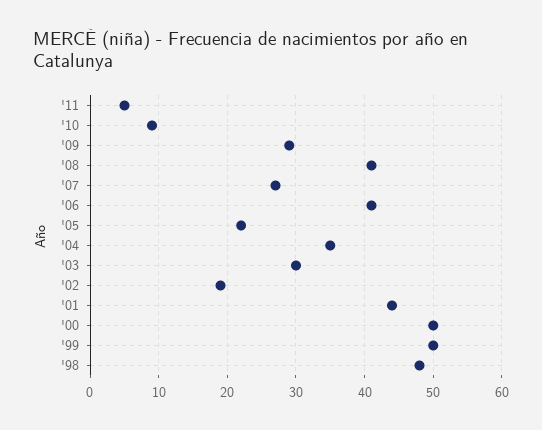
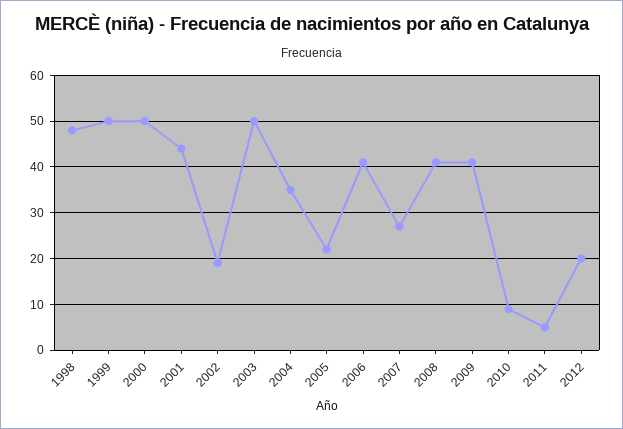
'09: 29 -> 40
'03: 30 -> 50
2012: none -> 20

